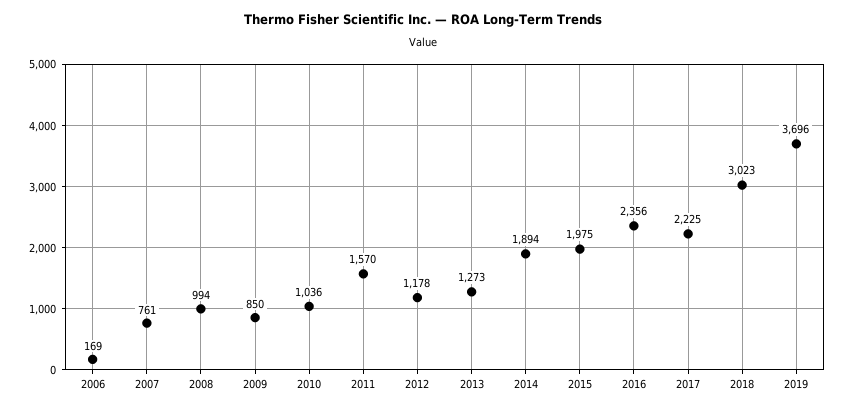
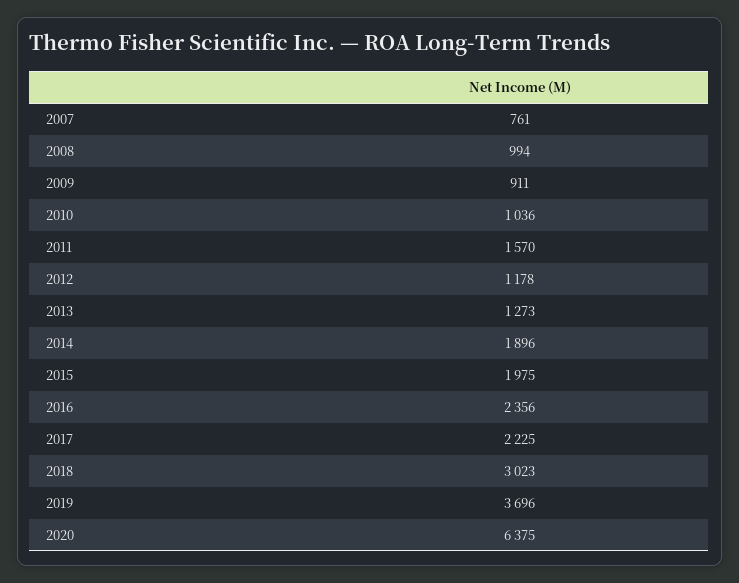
2006: 169 -> none
2009: 850 -> 911
2014: 1894 -> 1896
2020: none -> 6375

